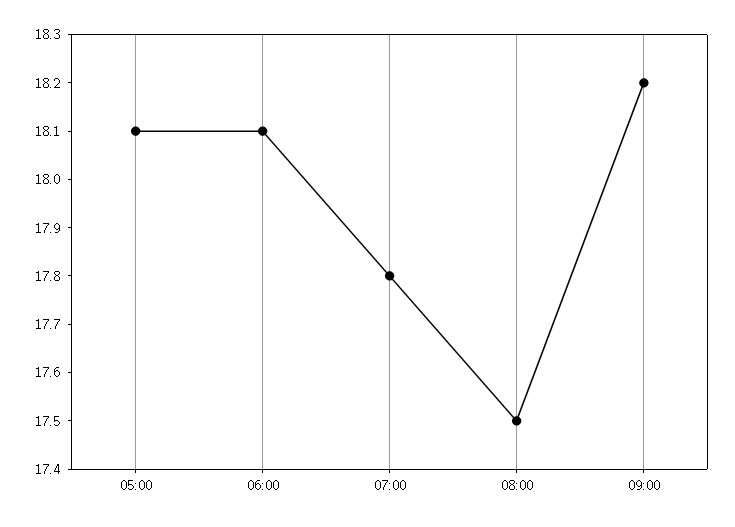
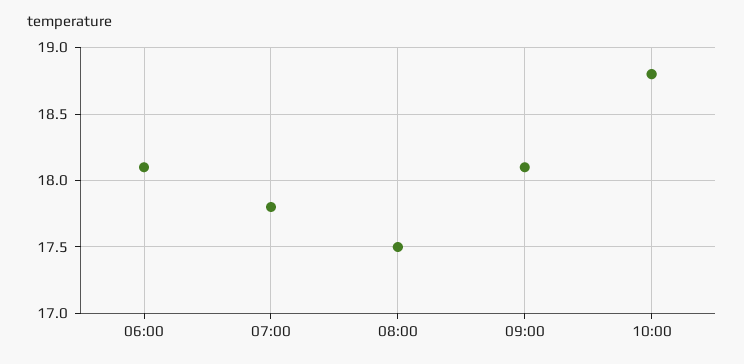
05:00: 18.1 -> none
09:00: 18.2 -> 18.1
10:00: none -> 18.8

